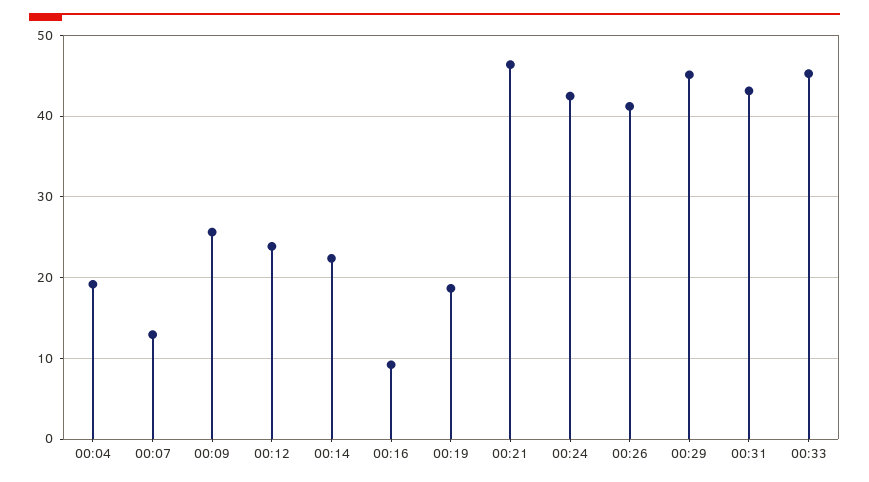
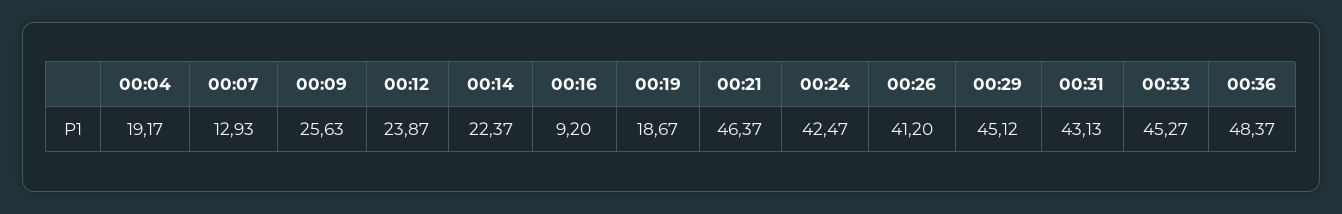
00:36: none -> 48.37

